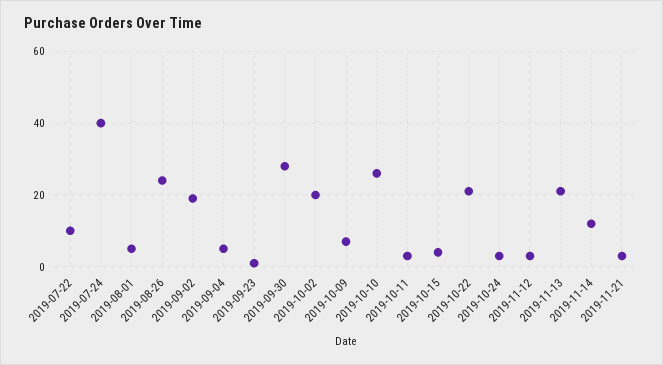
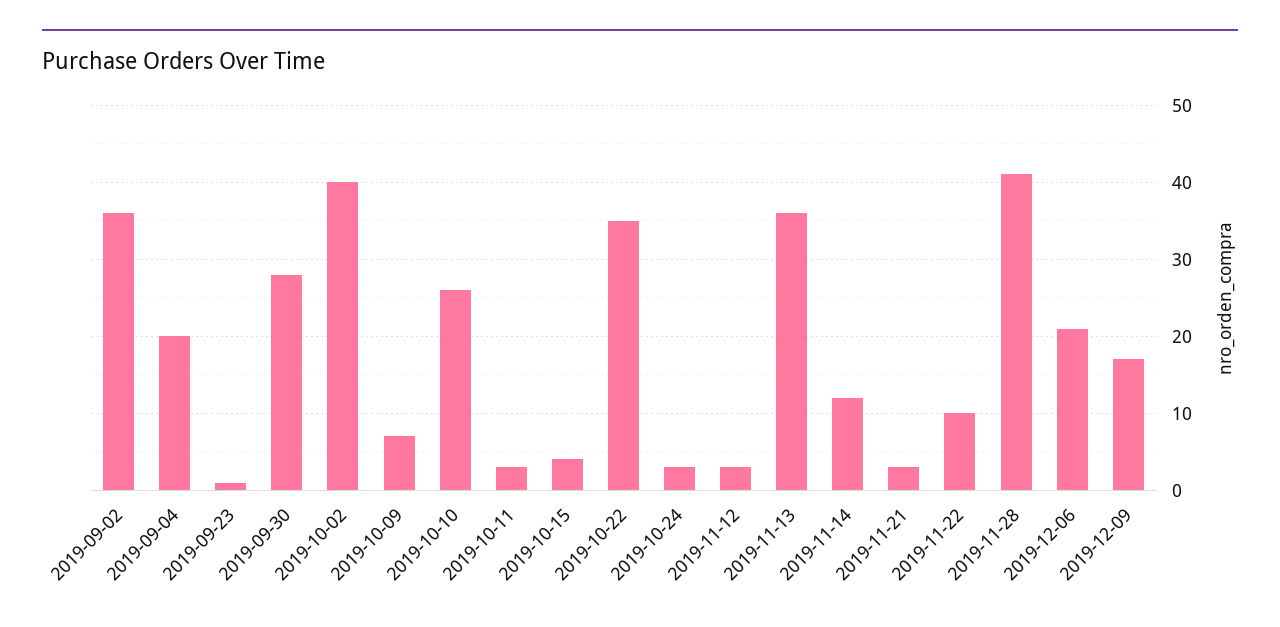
2019-07-22: 10 -> none
2019-07-24: 40 -> none
2019-08-01: 5 -> none
2019-08-26: 25 -> none
2019-09-02: 20 -> 36
2019-09-04: 5 -> 20
2019-10-02: 20 -> 40
2019-10-22: 20 -> 35
2019-11-13: 20 -> 36
2019-11-22: none -> 10
2019-11-28: none -> 41
2019-12-06: none -> 21
2019-12-09: none -> 17

